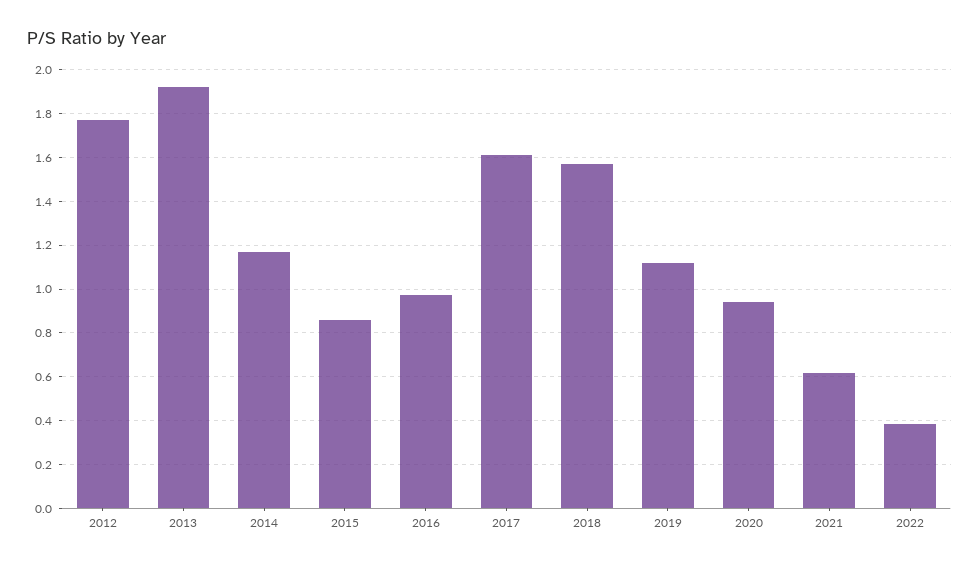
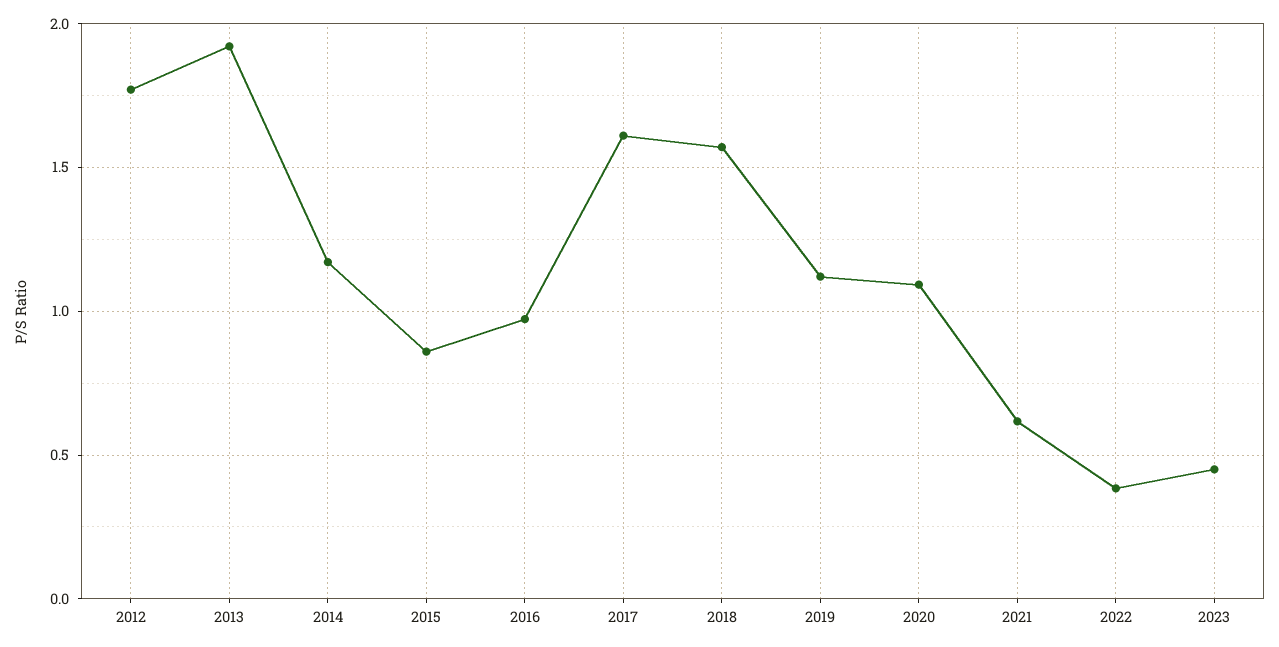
2020: 0.95 -> 1.1
2023: none -> 0.45

